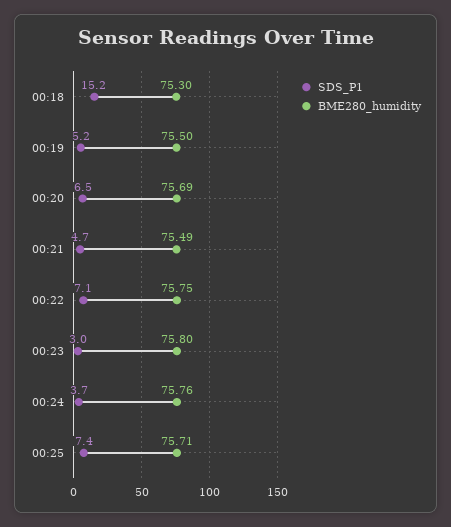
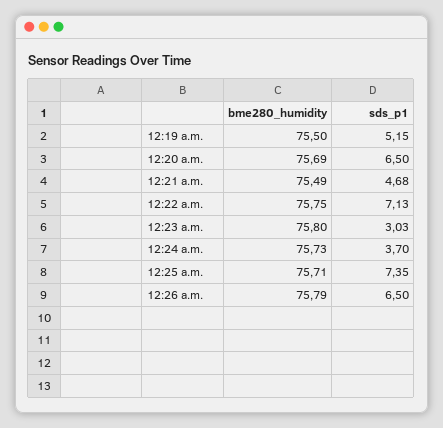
SDS_P1, 00:18: 15.2 -> none
BME280_humidity, 00:18: 75.3 -> none
BME280_humidity, 00:24: 75.76 -> 75.73
BME280_humidity, 12:26 a.m.: none -> 75.79
SDS_P1, 12:26 a.m.: none -> 6.5

